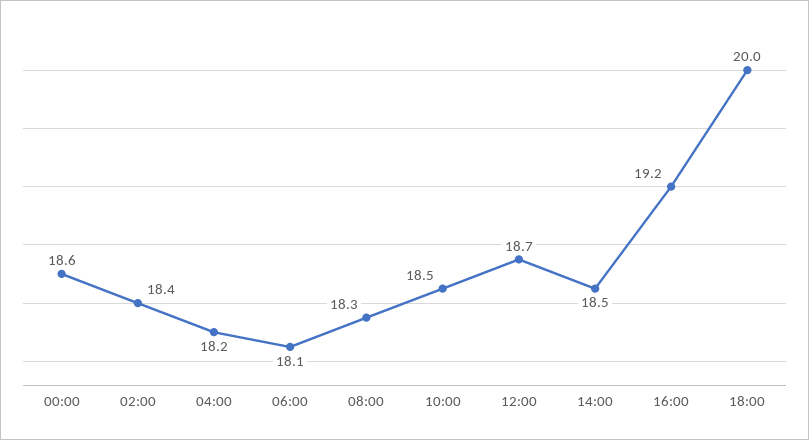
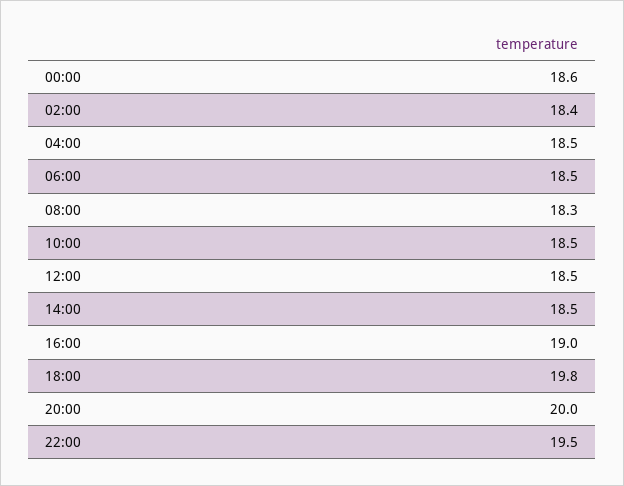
04:00: 18.2 -> 18.5
06:00: 18.1 -> 18.5
12:00: 18.7 -> 18.5
16:00: 19.2 -> 19
18:00: 20 -> 19.8
20:00: none -> 20
22:00: none -> 19.5

